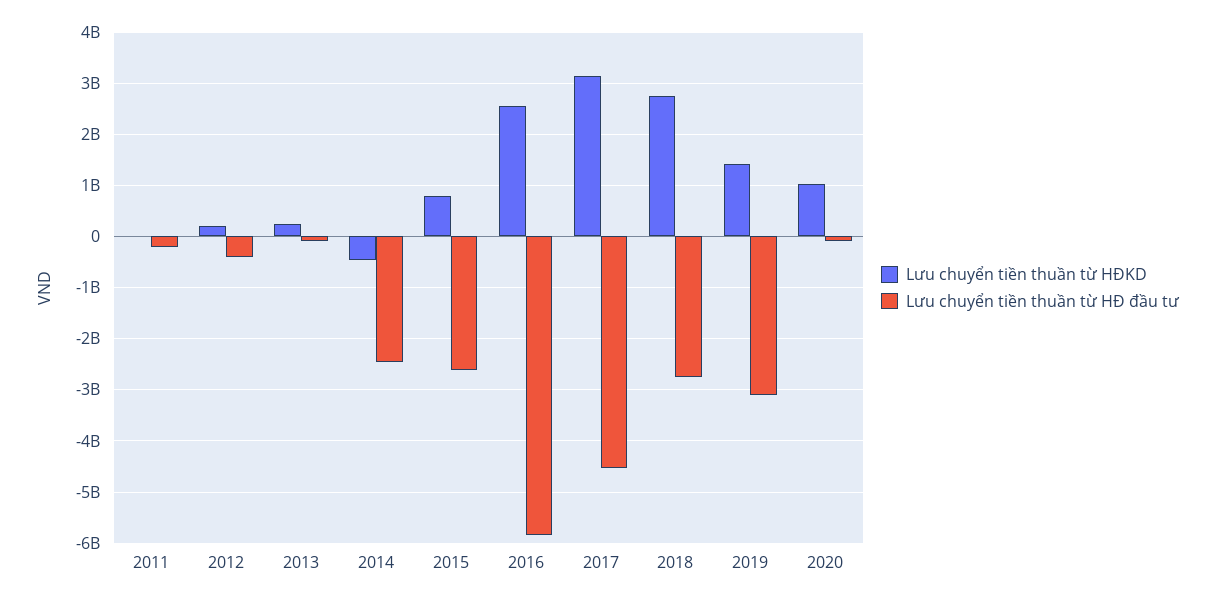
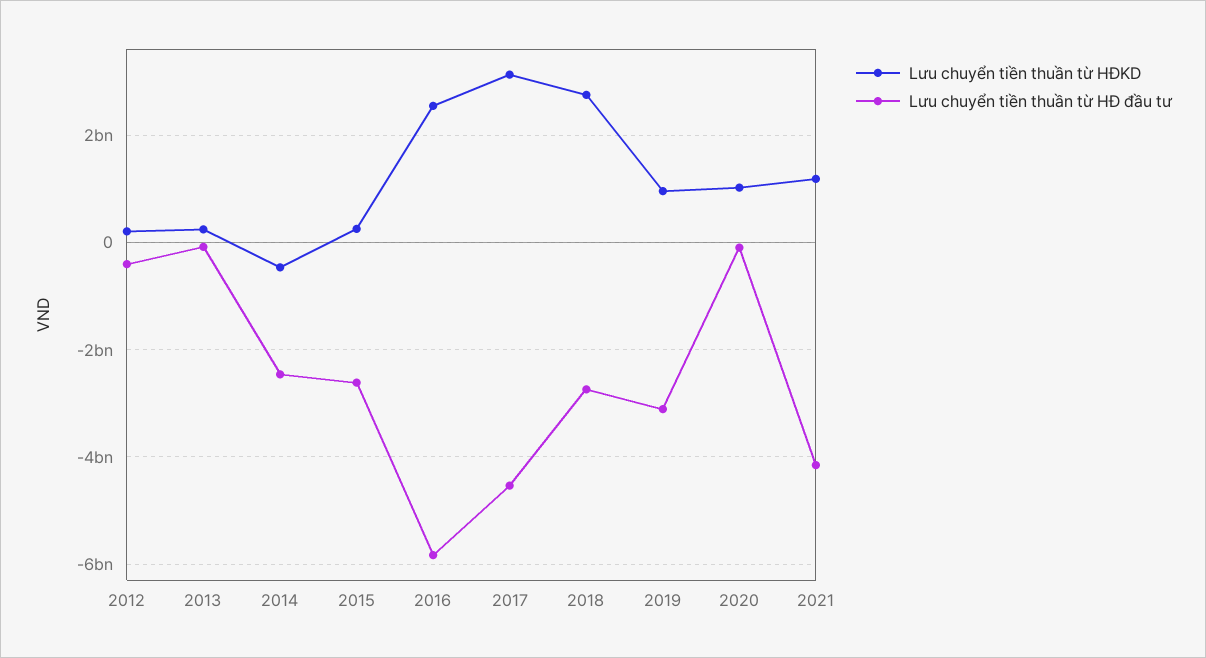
Lưu chuyển tiền thuần từ HĐKD, 2011: 0 -> none
Lưu chuyển tiền thuần từ HĐ đầu tư, 2011: -200000000 -> none
Lưu chuyển tiền thuần từ HĐKD, 2015: 800000000 -> 200000000
Lưu chuyển tiền thuần từ HĐKD, 2019: 1400000000 -> 1000000000
Lưu chuyển tiền thuần từ HĐKD, 2021: none -> 1200000000
Lưu chuyển tiền thuần từ HĐ đầu tư, 2021: none -> -4200000000

